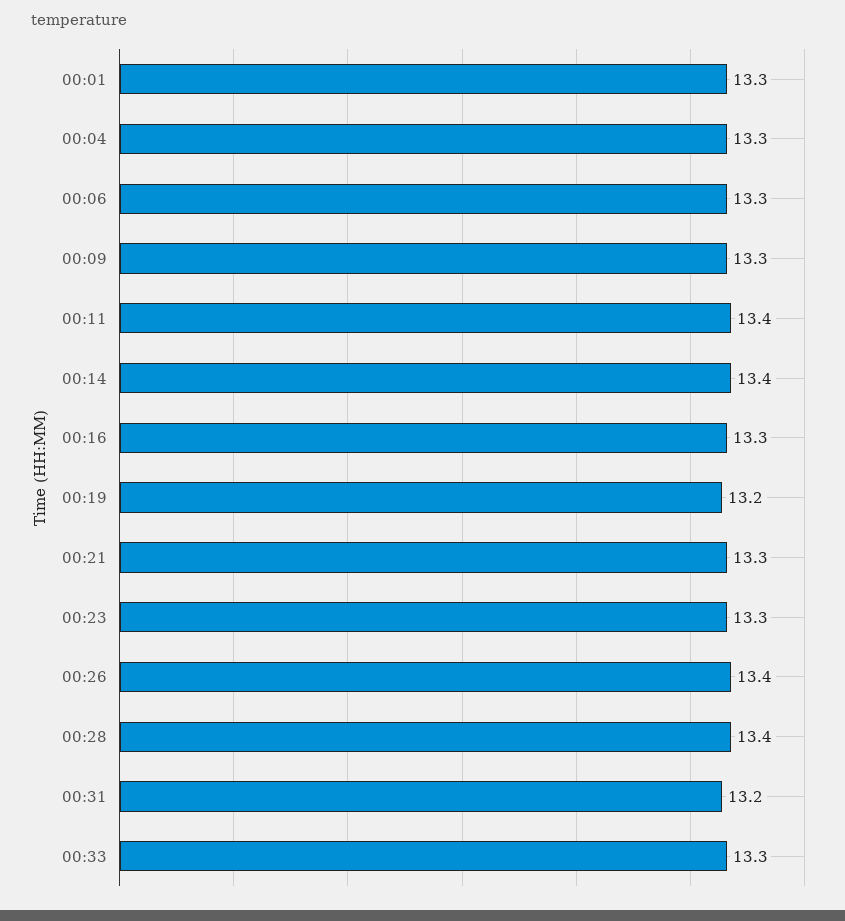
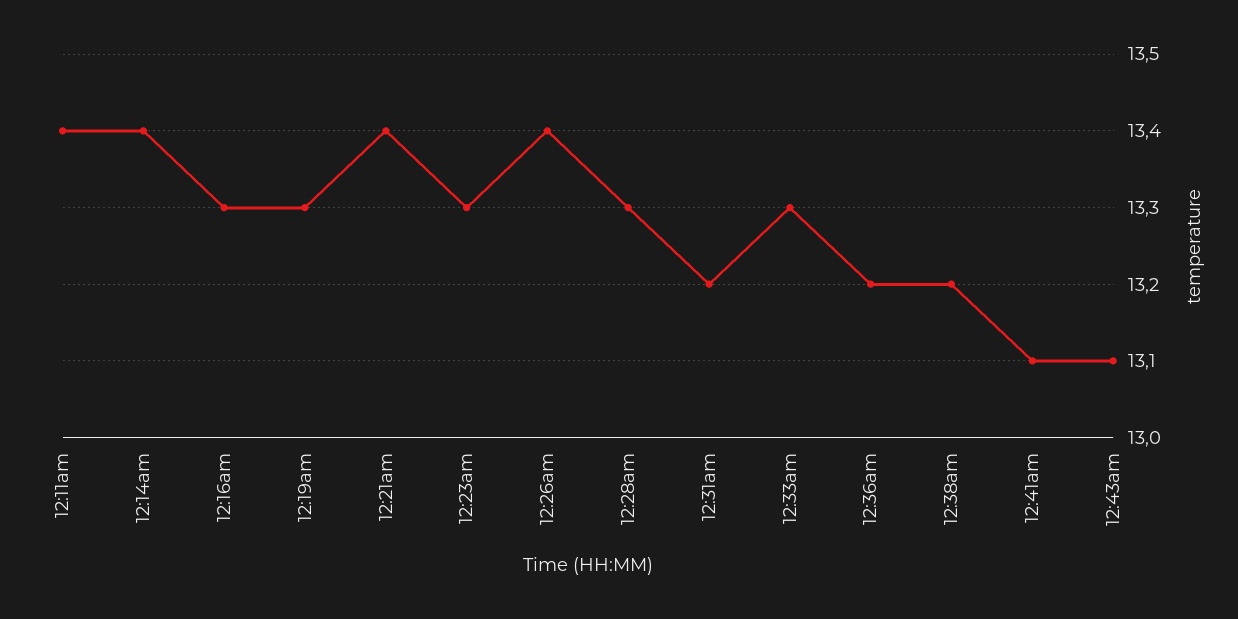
00:01: 13.3 -> none
00:04: 13.3 -> none
00:06: 13.3 -> none
00:09: 13.3 -> none
00:19: 13.2 -> 13.3
00:21: 13.3 -> 13.4
00:28: 13.4 -> 13.3
12:36am: none -> 13.2
12:38am: none -> 13.2
12:41am: none -> 13.1
12:43am: none -> 13.1

